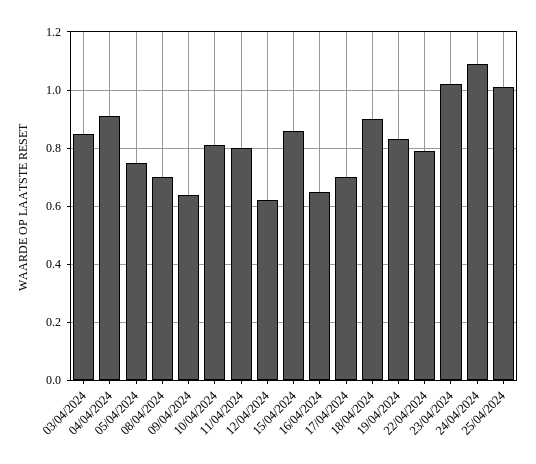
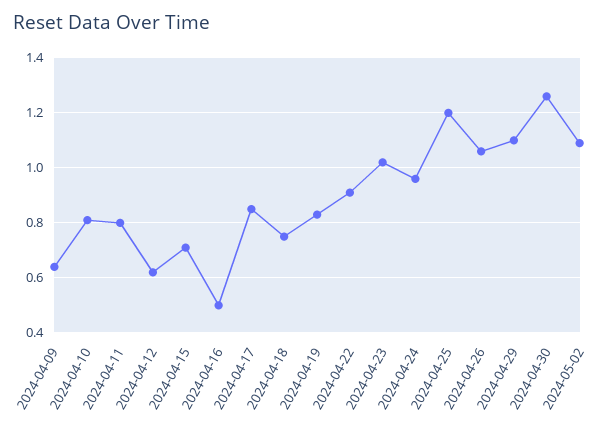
03/04/2024: 0.85 -> none
04/04/2024: 0.9 -> none
05/04/2024: 0.75 -> none
08/04/2024: 0.7 -> none
15/04/2024: 0.85 -> 0.7
16/04/2024: 0.65 -> 0.5
17/04/2024: 0.7 -> 0.85
18/04/2024: 0.9 -> 0.75
22/04/2024: 0.8 -> 0.9
24/04/2024: 1.1 -> 0.95
25/04/2024: 1 -> 1.2
2024-04-26: none -> 1.05
2024-04-29: none -> 1.1
2024-04-30: none -> 1.25
2024-05-02: none -> 1.1

